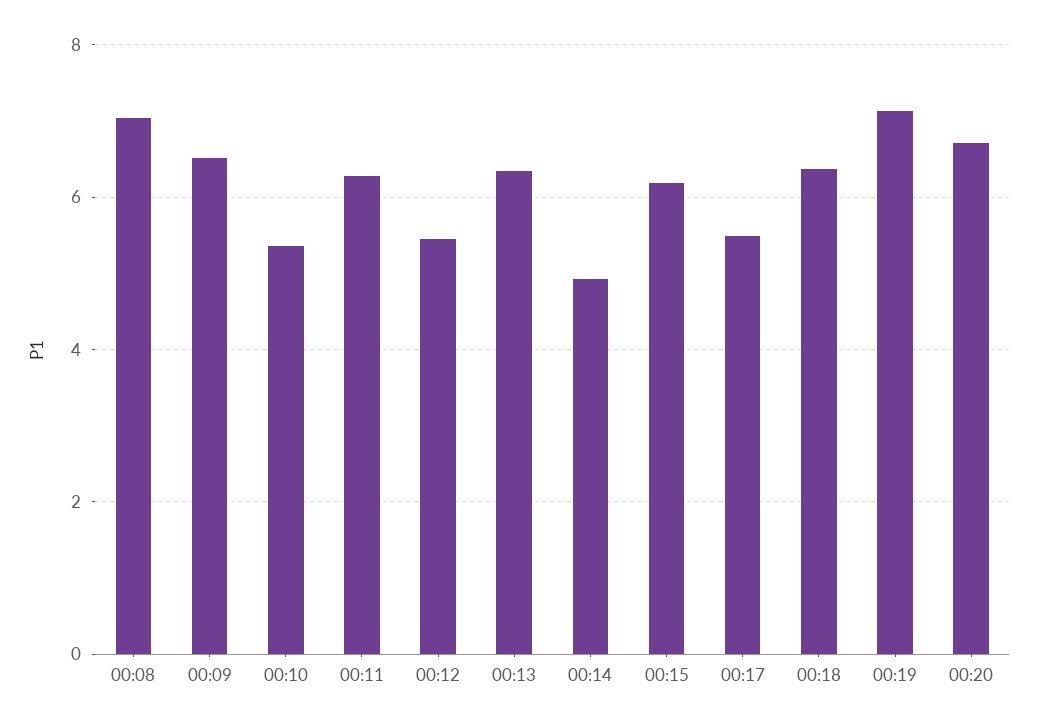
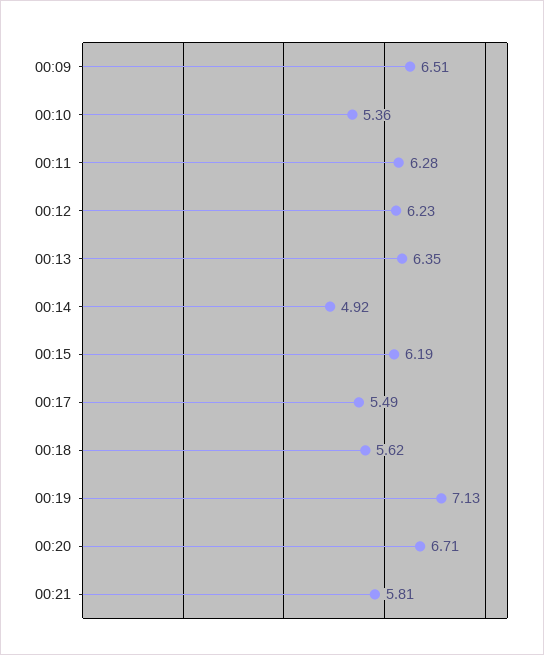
00:08: 7 -> none
00:12: 5.4 -> 6.23
00:18: 6.4 -> 5.62
00:21: none -> 5.81

